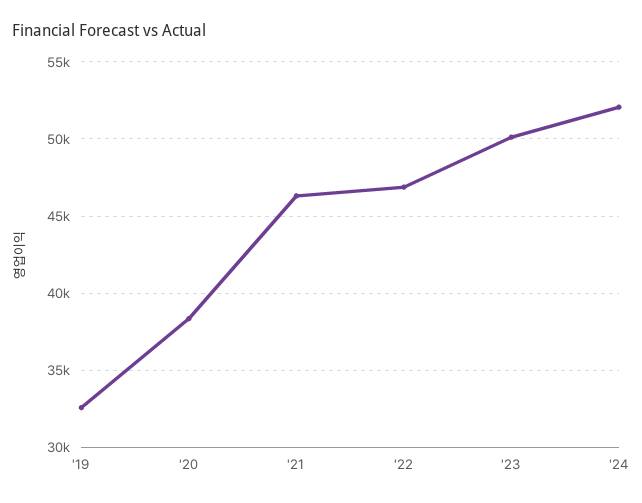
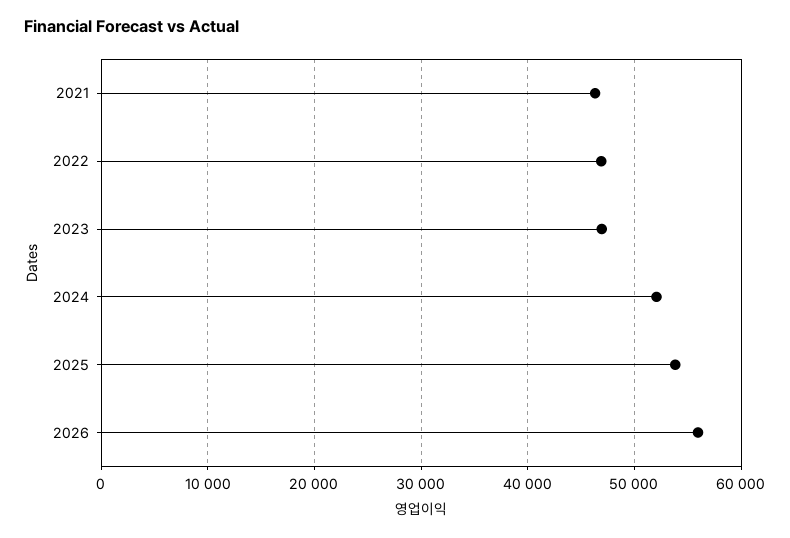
'19: 32500 -> none
'20: 38500 -> none
'23: 50000 -> 47000
2025: none -> 54000
2026: none -> 56000

